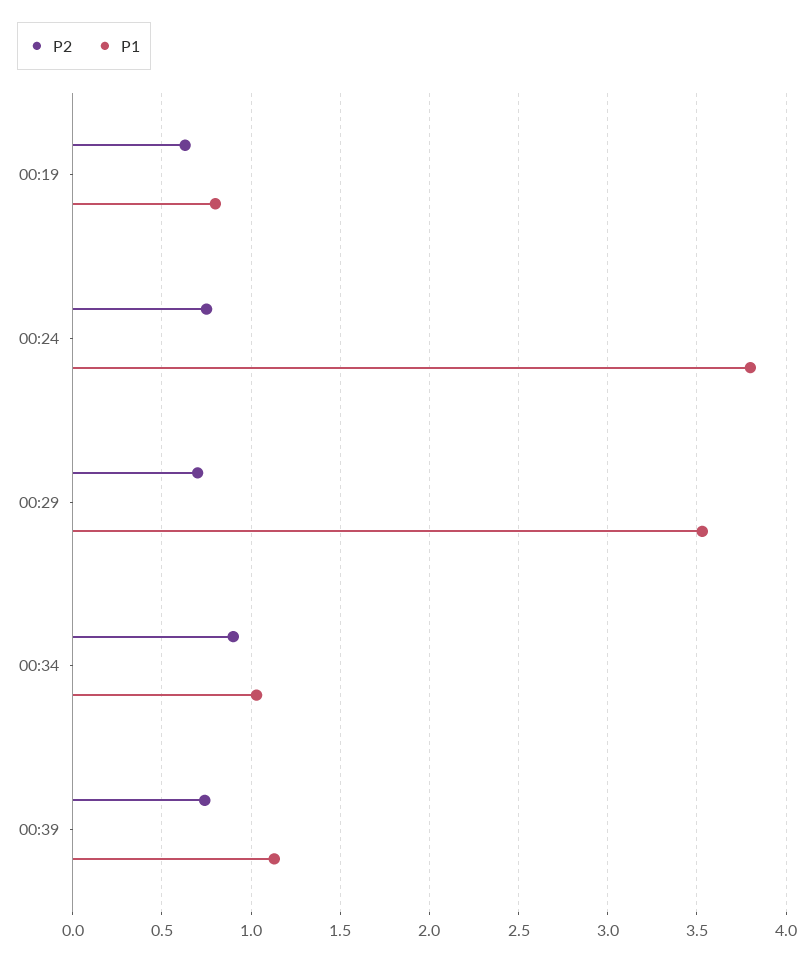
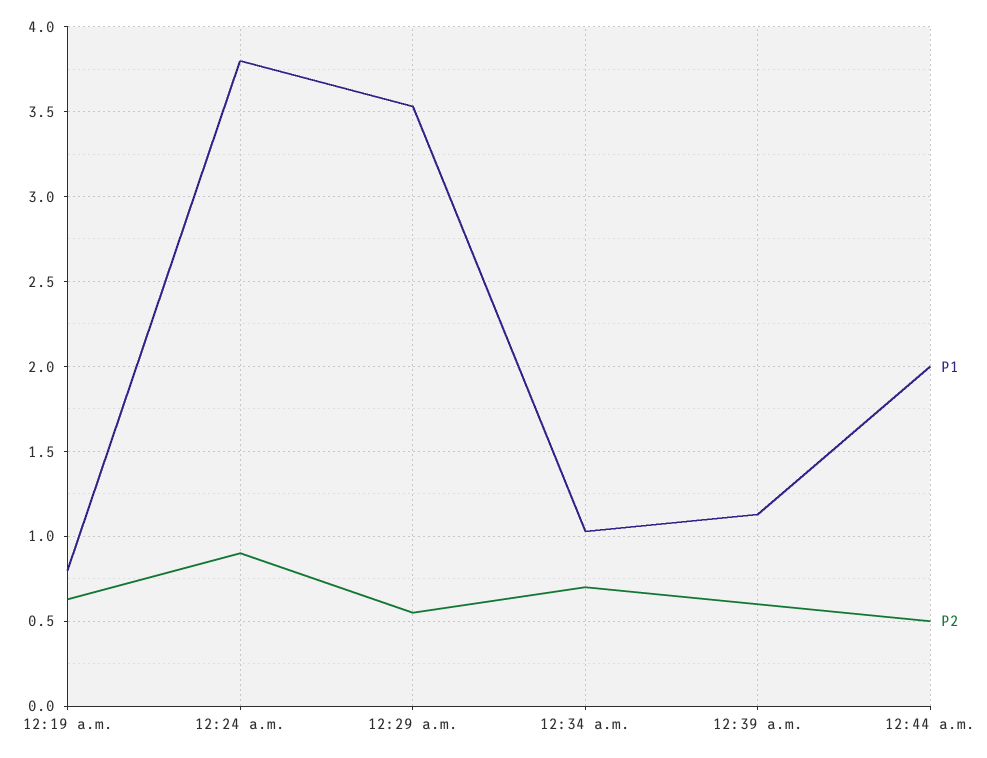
P2, 00:24: 0.75 -> 0.9
P2, 00:29: 0.7 -> 0.55
P2, 00:34: 0.9 -> 0.7
P2, 00:39: 0.75 -> 0.6
P1, 12:44 a.m.: none -> 2
P2, 12:44 a.m.: none -> 0.5

